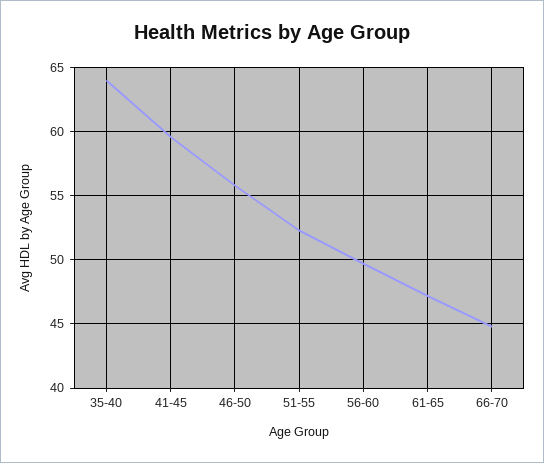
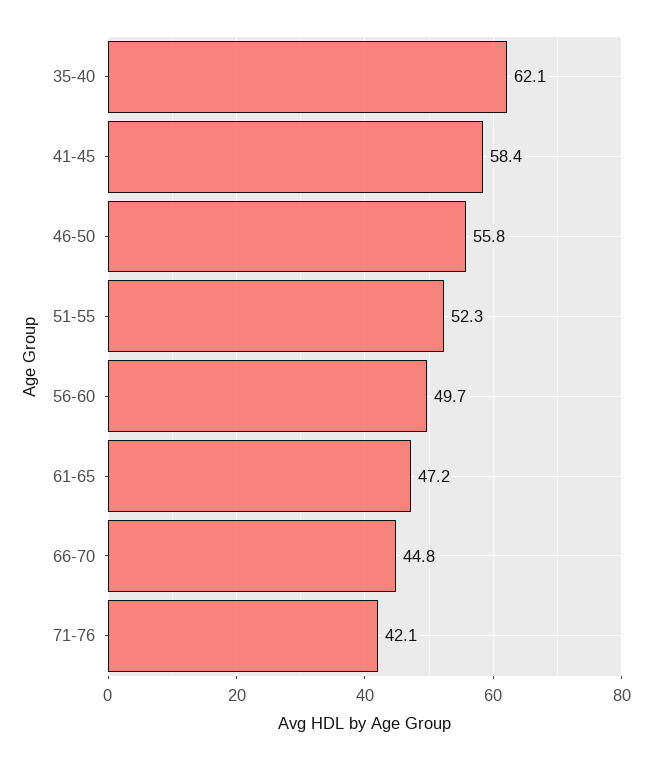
35-40: 64 -> 62.1
41-45: 59.5 -> 58.4
71-76: none -> 42.1

